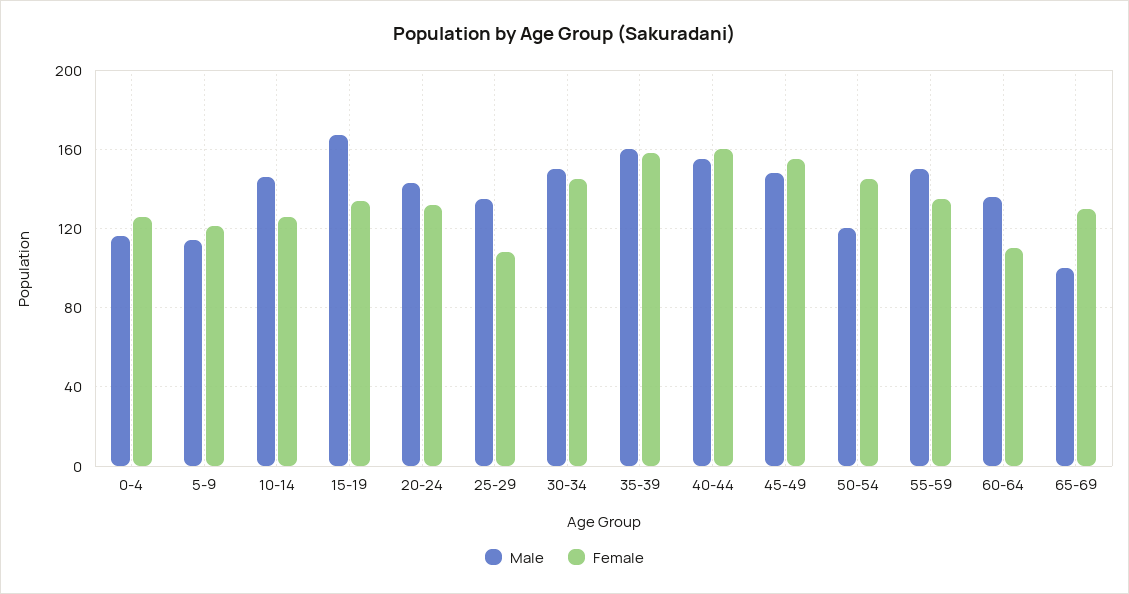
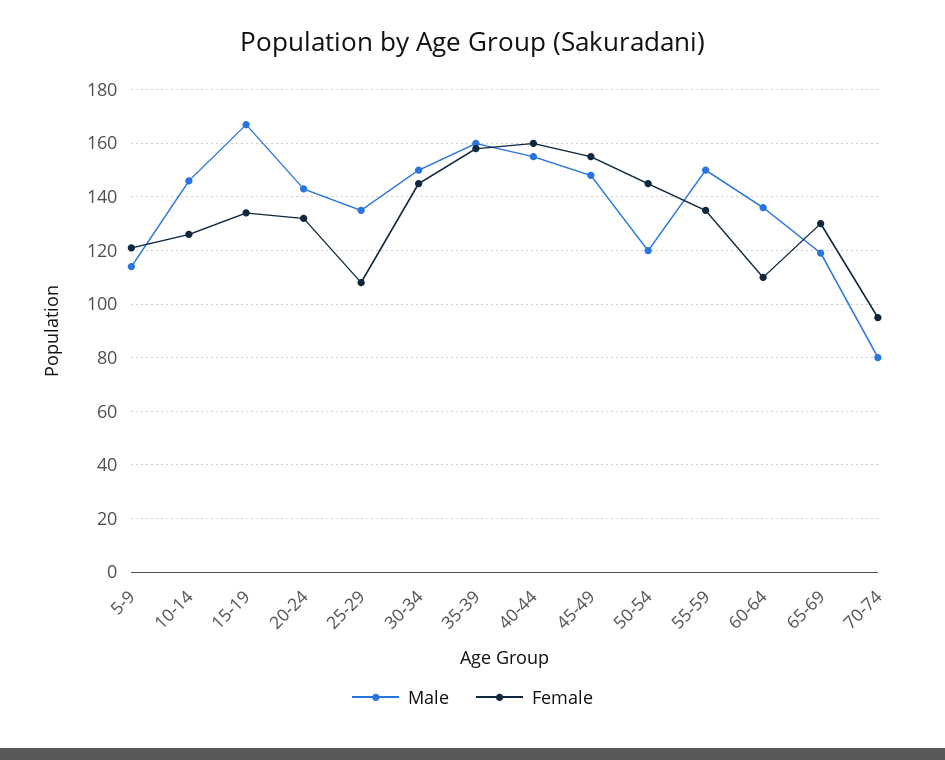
Male, 0-4: 115 -> none
Female, 0-4: 125 -> none
Male, 65-69: 100 -> 120
Male, 70-74: none -> 80
Female, 70-74: none -> 95

